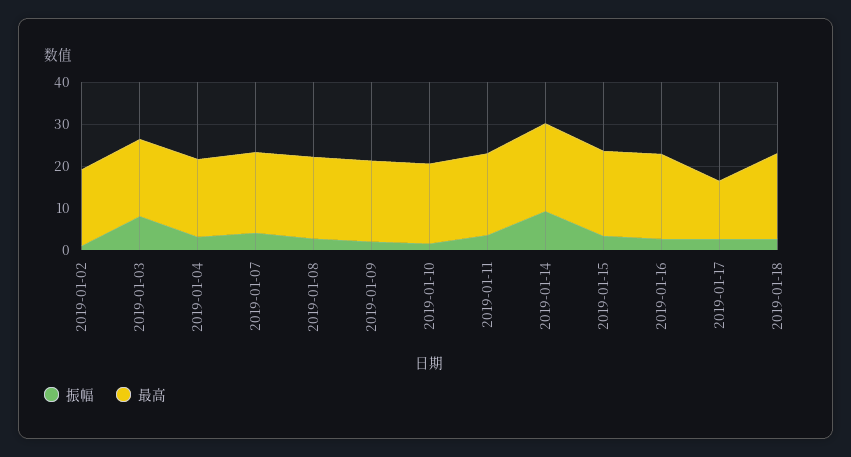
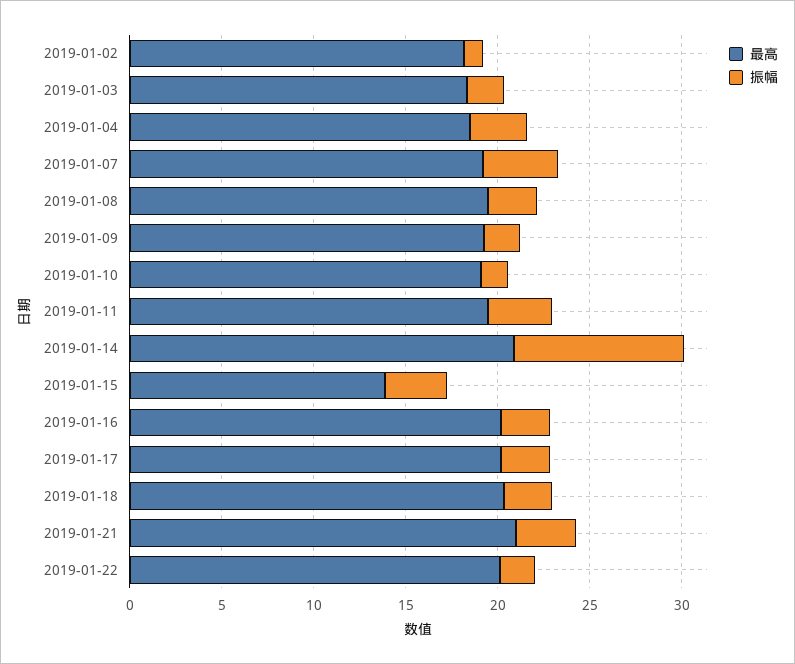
振幅, 2019-01-03: 8 -> 2
最高, 2019-01-15: 20 -> 14
最高, 2019-01-17: 14 -> 20
最高, 2019-01-21: none -> 21
振幅, 2019-01-21: none -> 3
最高, 2019-01-22: none -> 20
振幅, 2019-01-22: none -> 2

